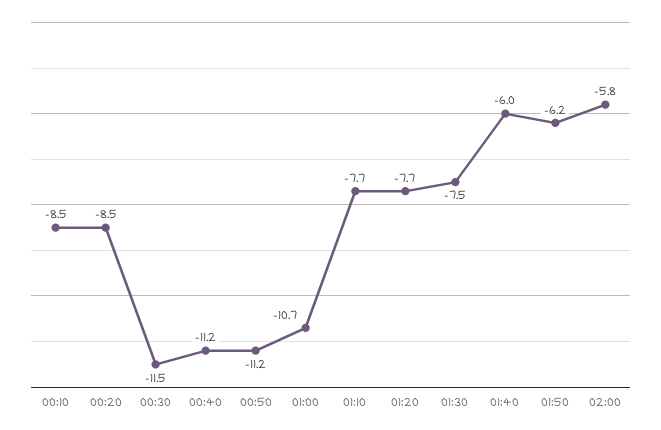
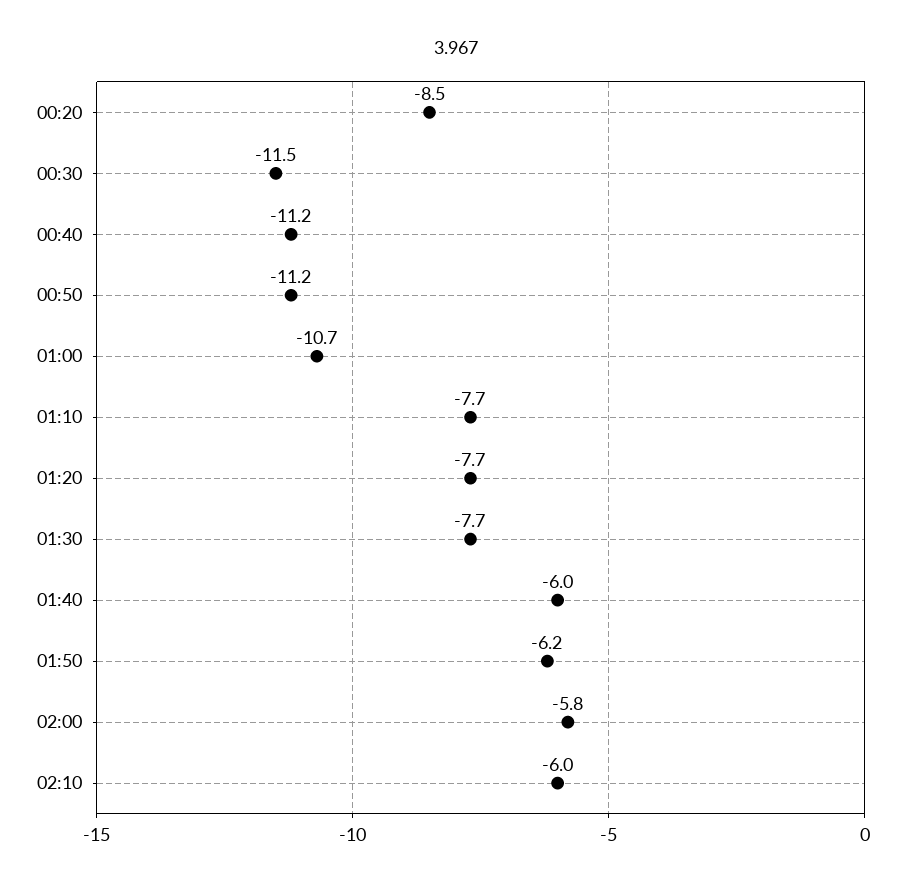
00:10: -8.5 -> none
01:30: -7.5 -> -7.7
02:10: none -> -6

